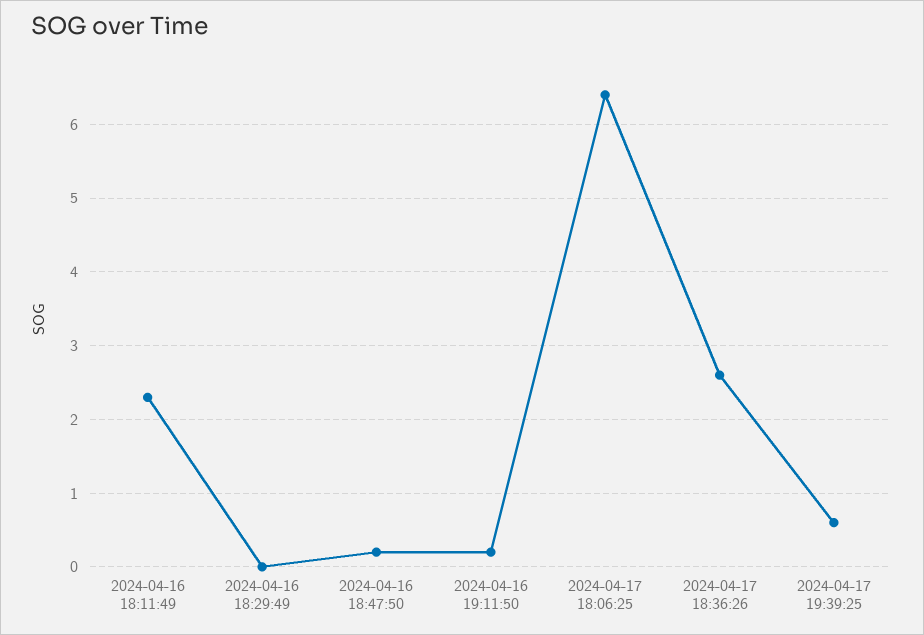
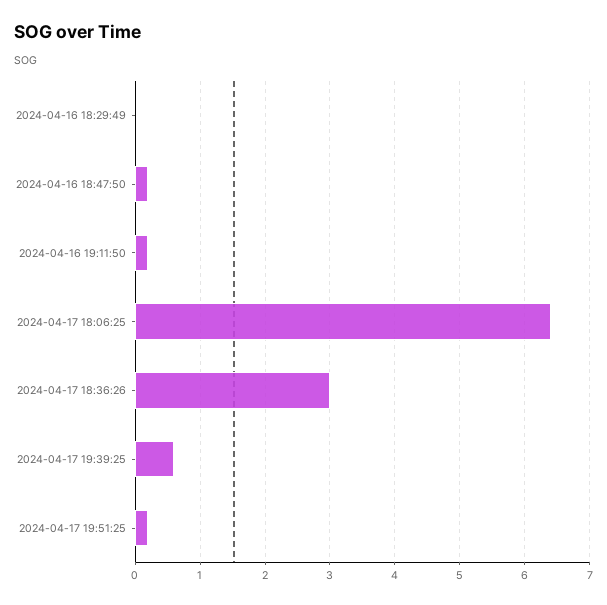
2024-04-16 18:11:49: 2.3 -> none
2024-04-17 18:36:26: 2.6 -> 3
2024-04-17 19:51:25: none -> 0.2

